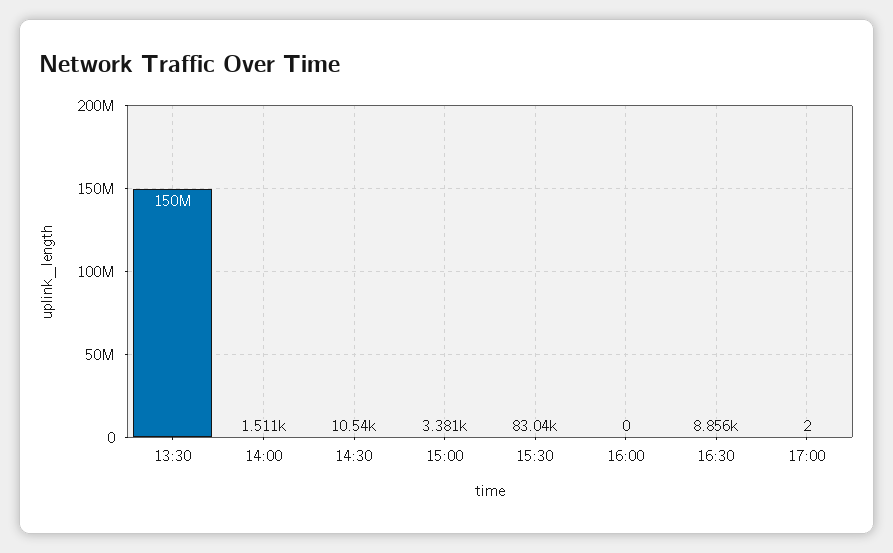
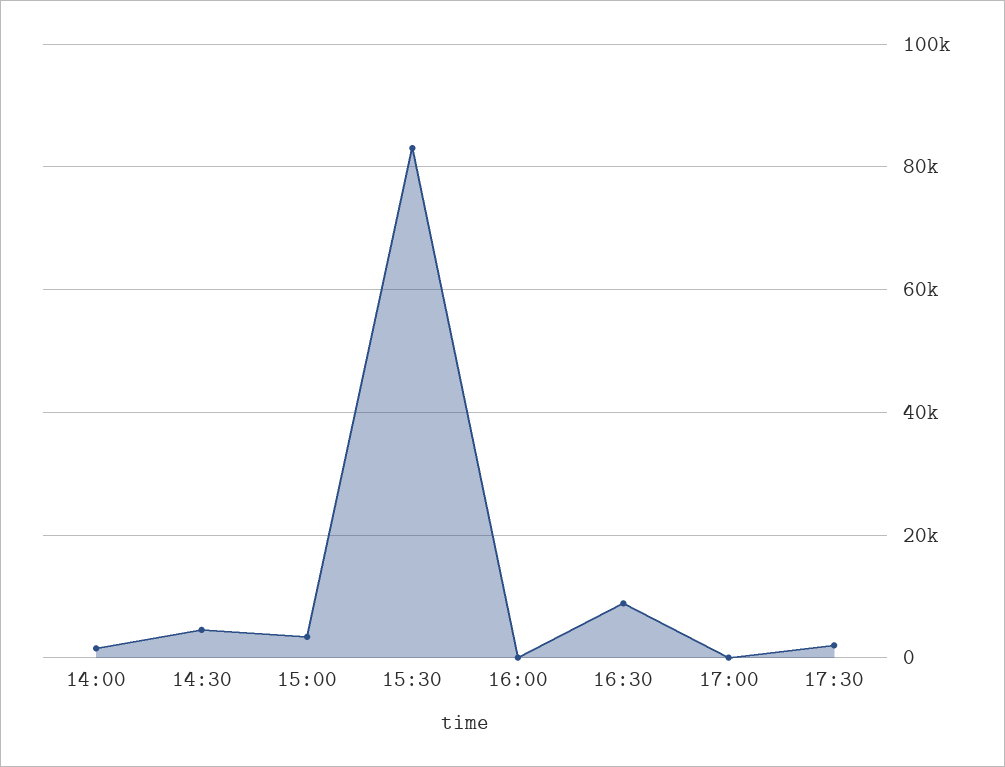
13:30: 150000000 -> none
14:30: 10540 -> 4000
17:30: none -> 2000

